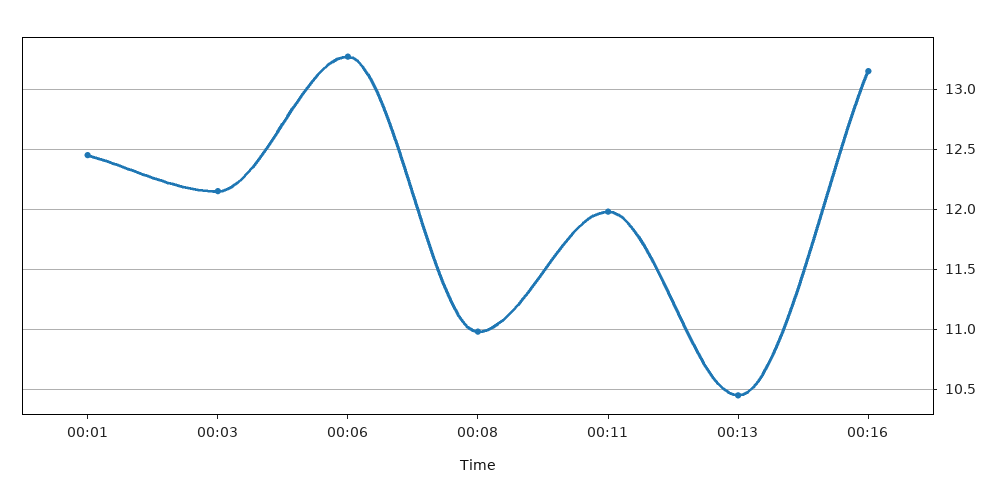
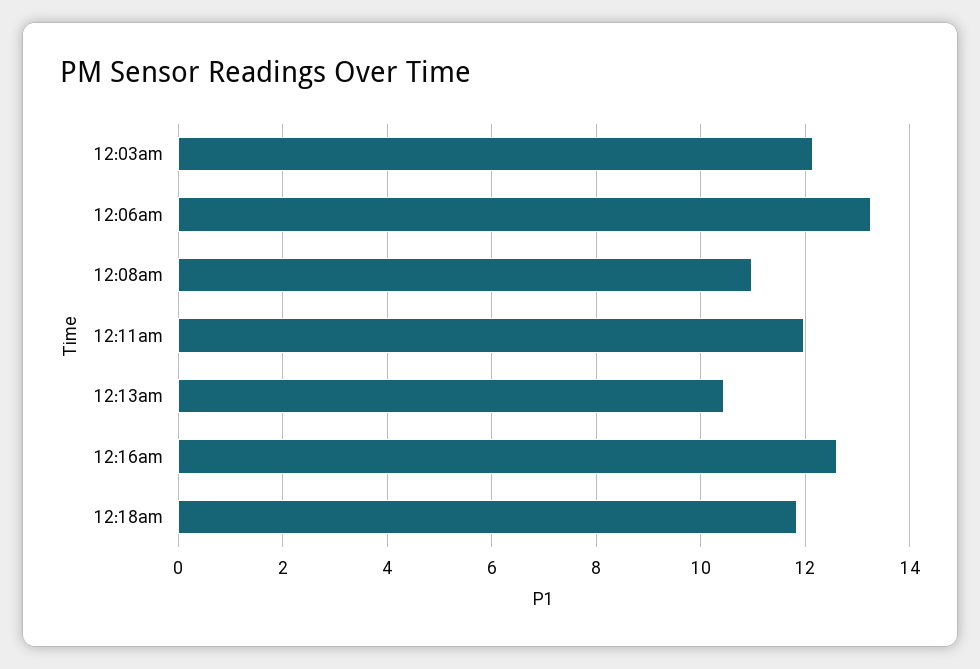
00:01: 12.45 -> none
00:16: 13.15 -> 12.6
12:18am: none -> 11.8

